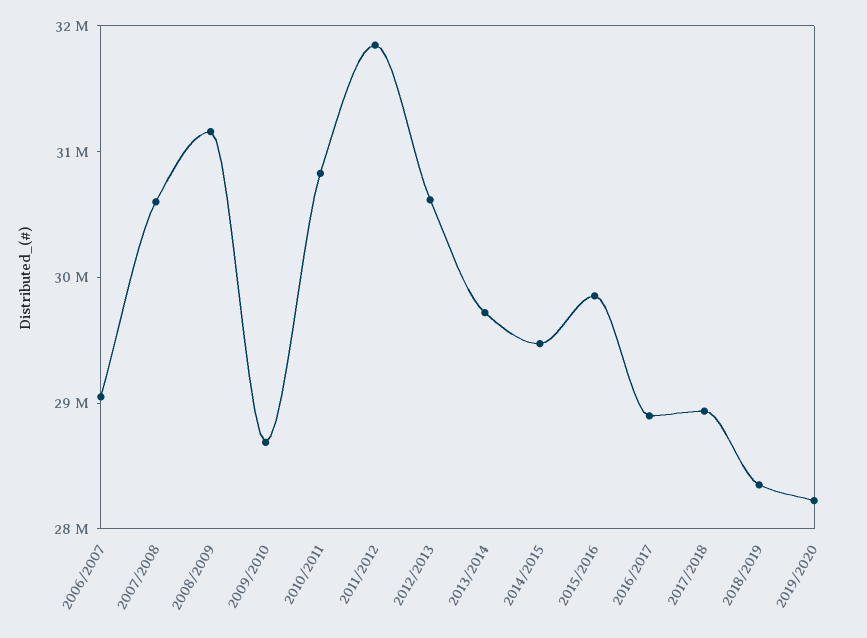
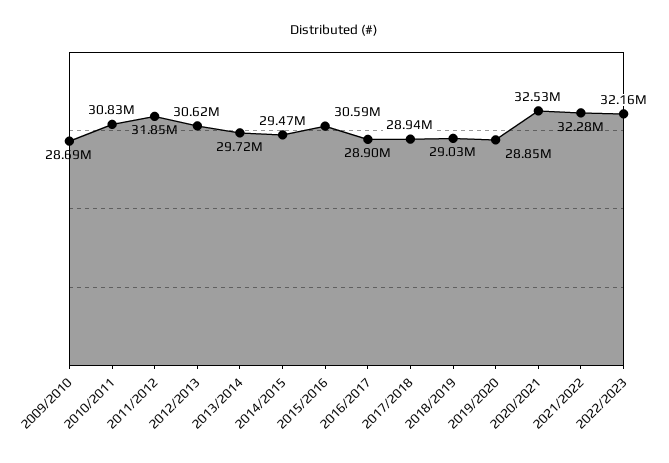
2006/2007: 29000000 -> none
2007/2008: 30600000 -> none
2008/2009: 31200000 -> none
2015/2016: 29800000 -> 30590000
2018/2019: 28400000 -> 29030000
2019/2020: 28200000 -> 28850000
2020/2021: none -> 32530000
2021/2022: none -> 32280000
2022/2023: none -> 32160000

